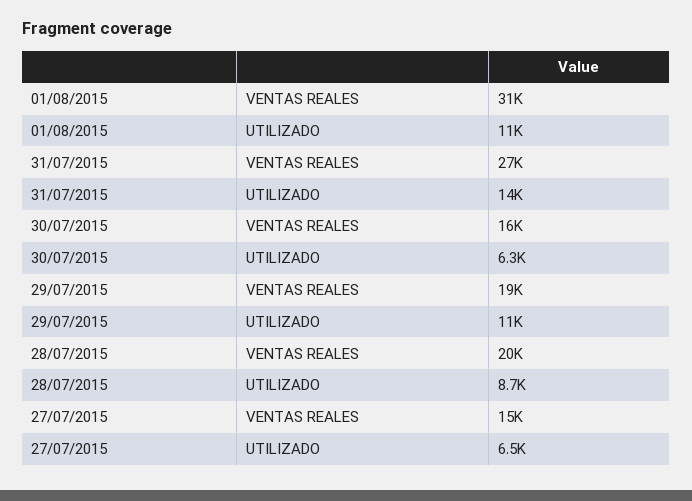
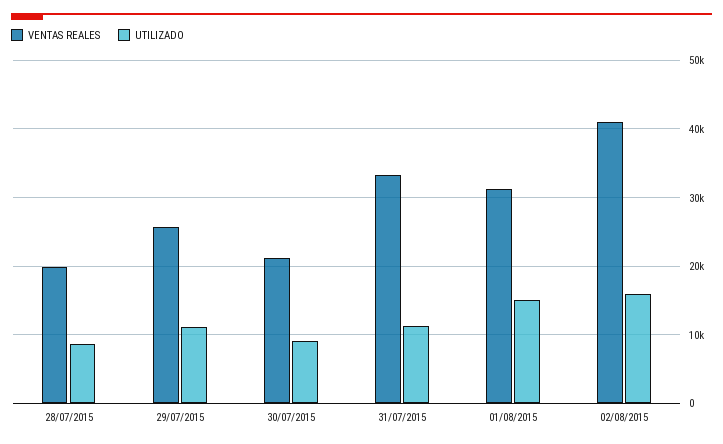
UTILIZADO, 01/08/2015: 11000 -> 15000
VENTAS REALES, 31/07/2015: 27000 -> 33000
UTILIZADO, 31/07/2015: 14000 -> 11000
VENTAS REALES, 30/07/2015: 16000 -> 21000
UTILIZADO, 30/07/2015: 6300 -> 9000
VENTAS REALES, 29/07/2015: 19000 -> 26000
VENTAS REALES, 27/07/2015: 15000 -> none
UTILIZADO, 27/07/2015: 6500 -> none
VENTAS REALES, 02/08/2015: none -> 41000
UTILIZADO, 02/08/2015: none -> 16000

